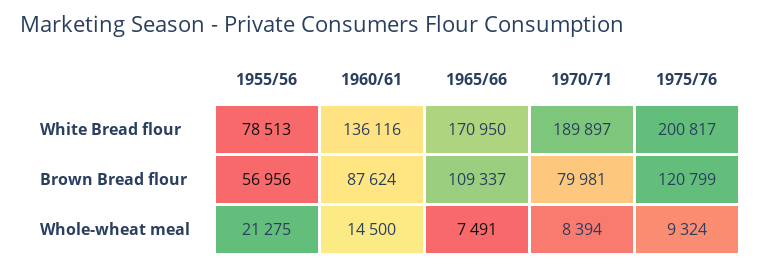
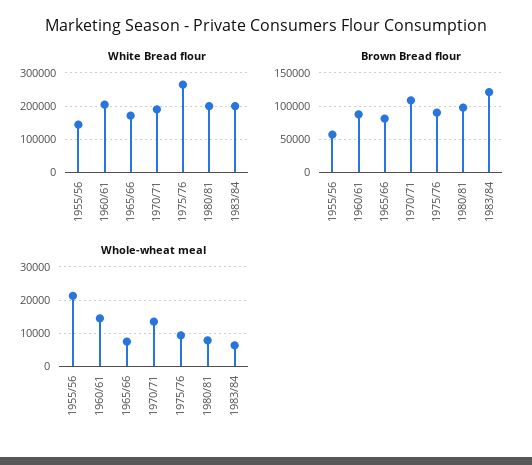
White Bread flour, 1955/56: 78513 -> 140000
White Bread flour, 1960/61: 136116 -> 200000
White Bread flour, 1975/76: 200817 -> 260000
Brown Bread flour, 1965/66: 109337 -> 80000
Brown Bread flour, 1970/71: 79981 -> 110000
Brown Bread flour, 1975/76: 120799 -> 90000
Whole-wheat meal, 1970/71: 8394 -> 14000
White Bread flour, 1980/81: none -> 200000
White Bread flour, 1983/84: none -> 200000
Brown Bread flour, 1980/81: none -> 100000
Brown Bread flour, 1983/84: none -> 120000
Whole-wheat meal, 1980/81: none -> 8000
Whole-wheat meal, 1983/84: none -> 6000

